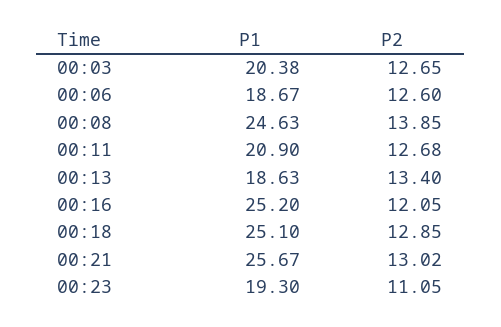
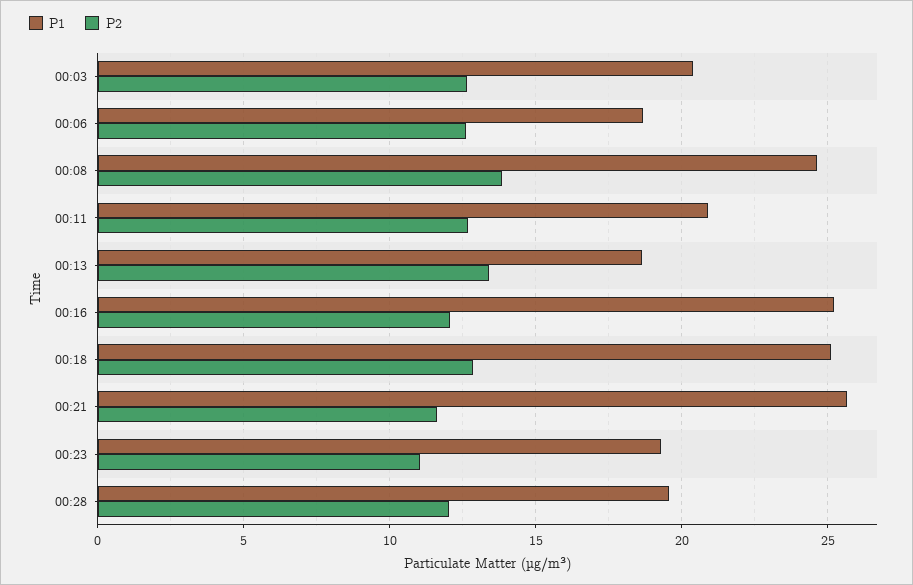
P2, 00:21: 13.02 -> 11.5
P1, 00:28: none -> 19.5
P2, 00:28: none -> 12

